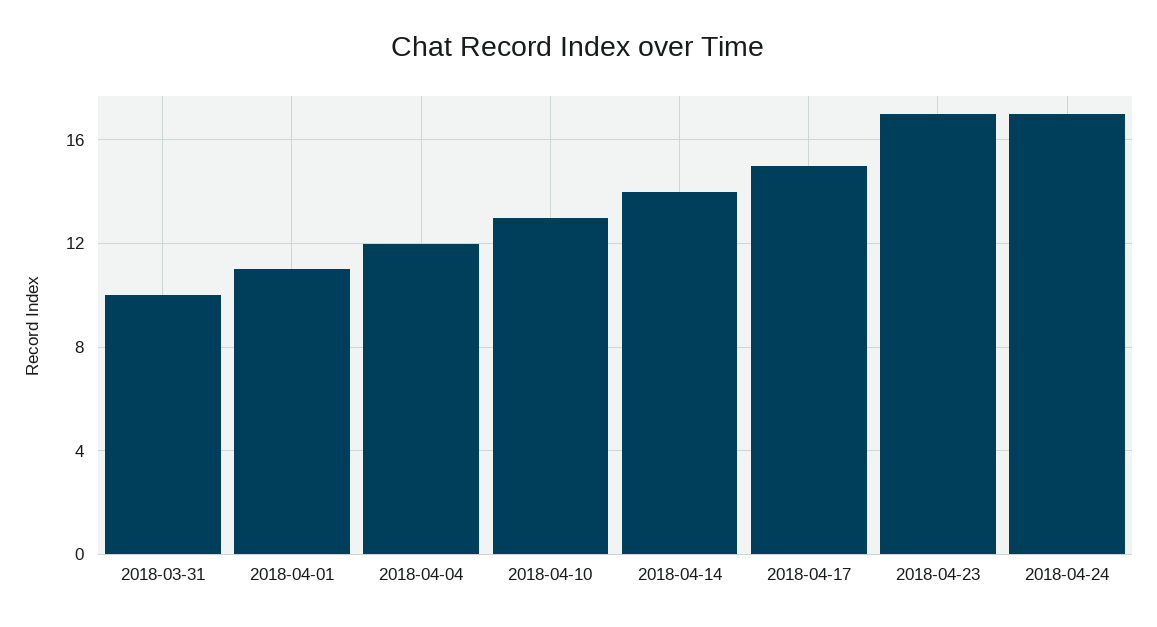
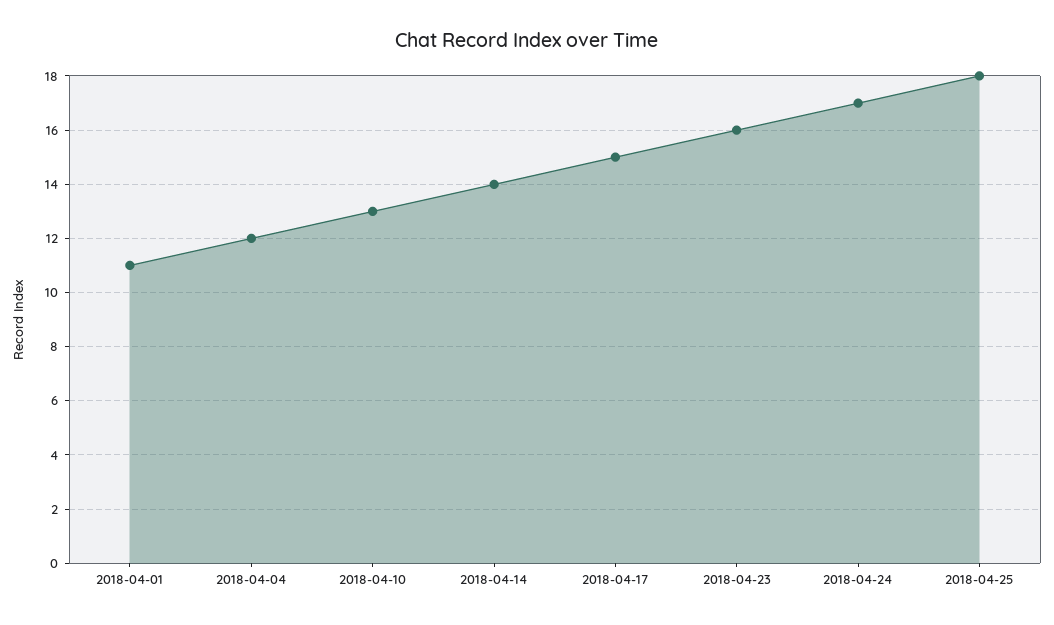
2018-03-31: 10 -> none
2018-04-23: 17 -> 16
2018-04-25: none -> 18

